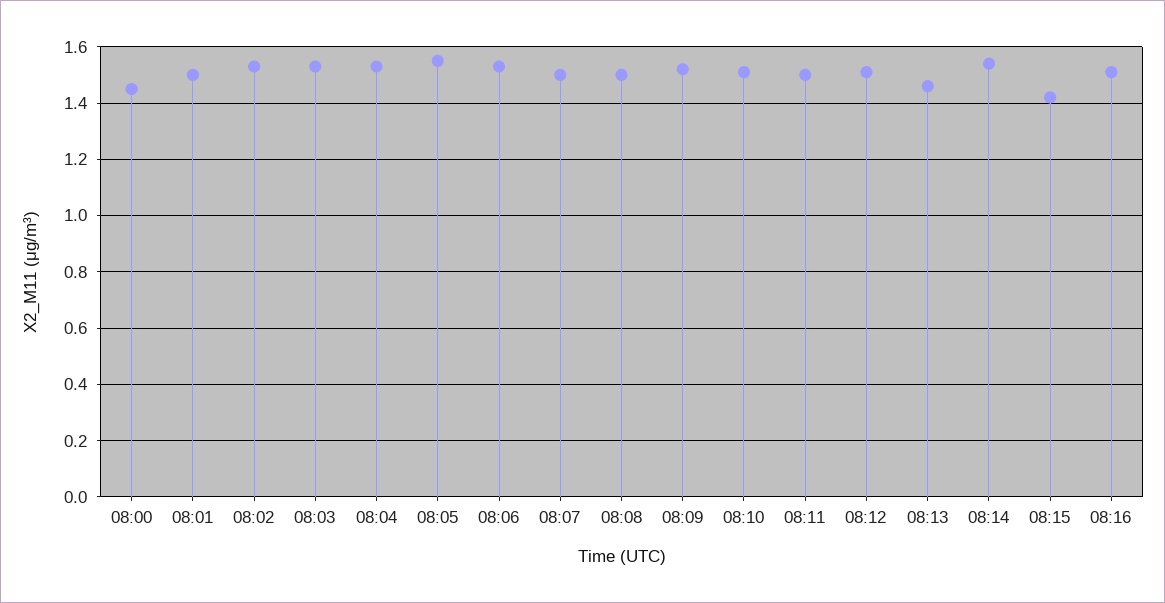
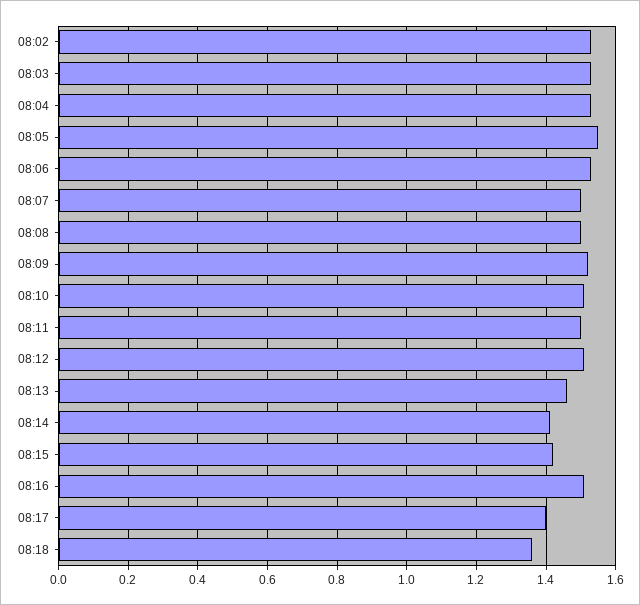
08:00: 1.45 -> none
08:01: 1.5 -> none
08:14: 1.55 -> 1.4
08:17: none -> 1.4
08:18: none -> 1.35

